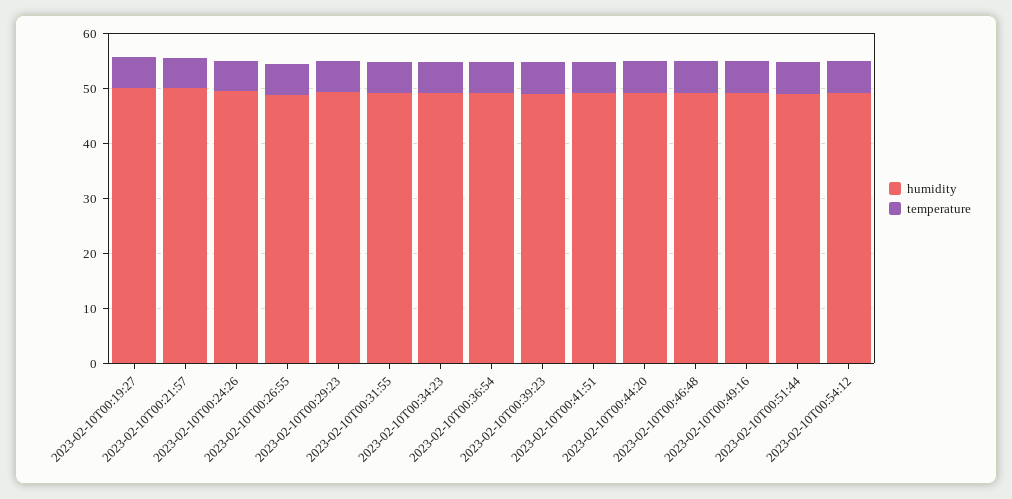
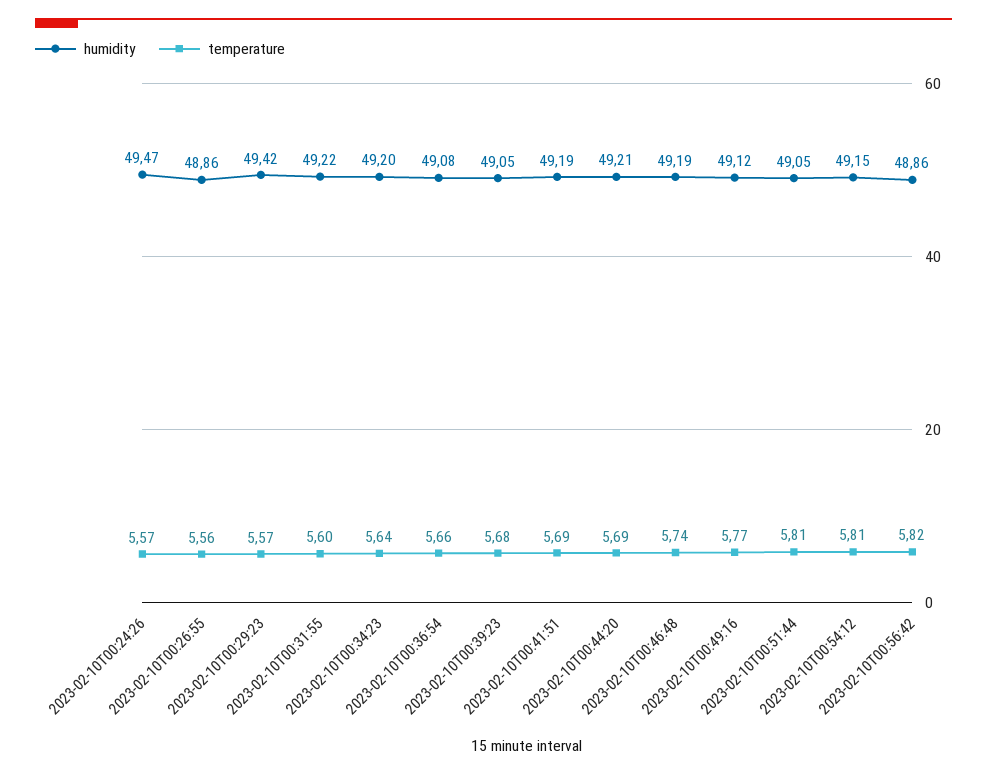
humidity, 2023-02-10T00:19:27: 50 -> none
temperature, 2023-02-10T00:19:27: 6 -> none
humidity, 2023-02-10T00:21:57: 50 -> none
temperature, 2023-02-10T00:21:57: 6 -> none
humidity, 2023-02-10T00:56:42: none -> 48.86
temperature, 2023-02-10T00:56:42: none -> 5.82

